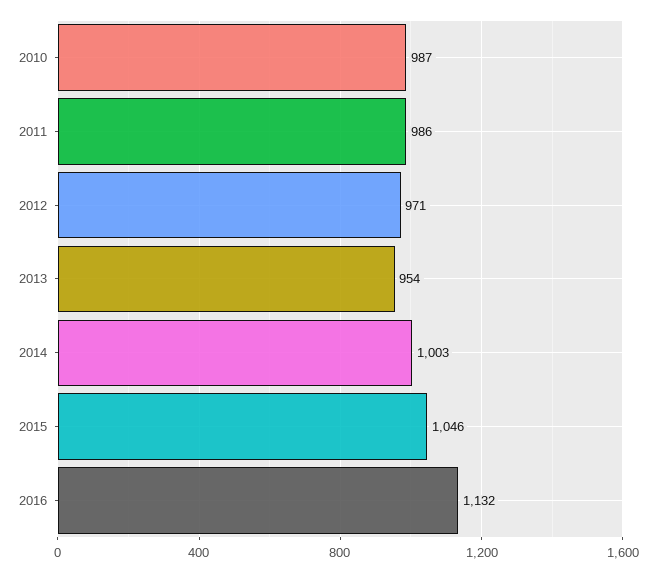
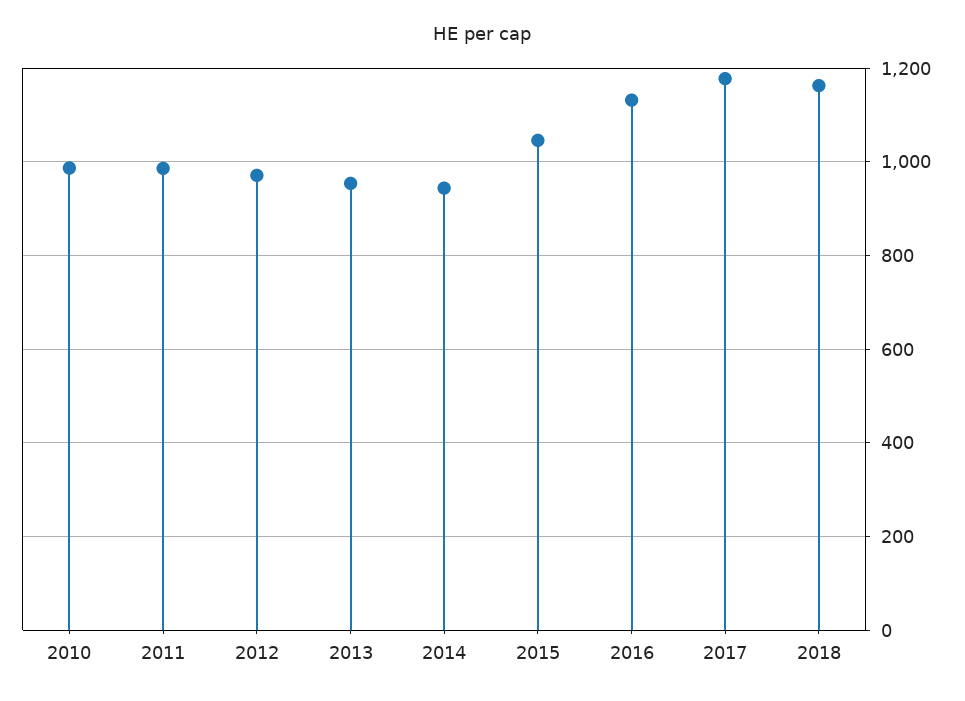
2014: 1003 -> 940
2017: none -> 1180
2018: none -> 1160

